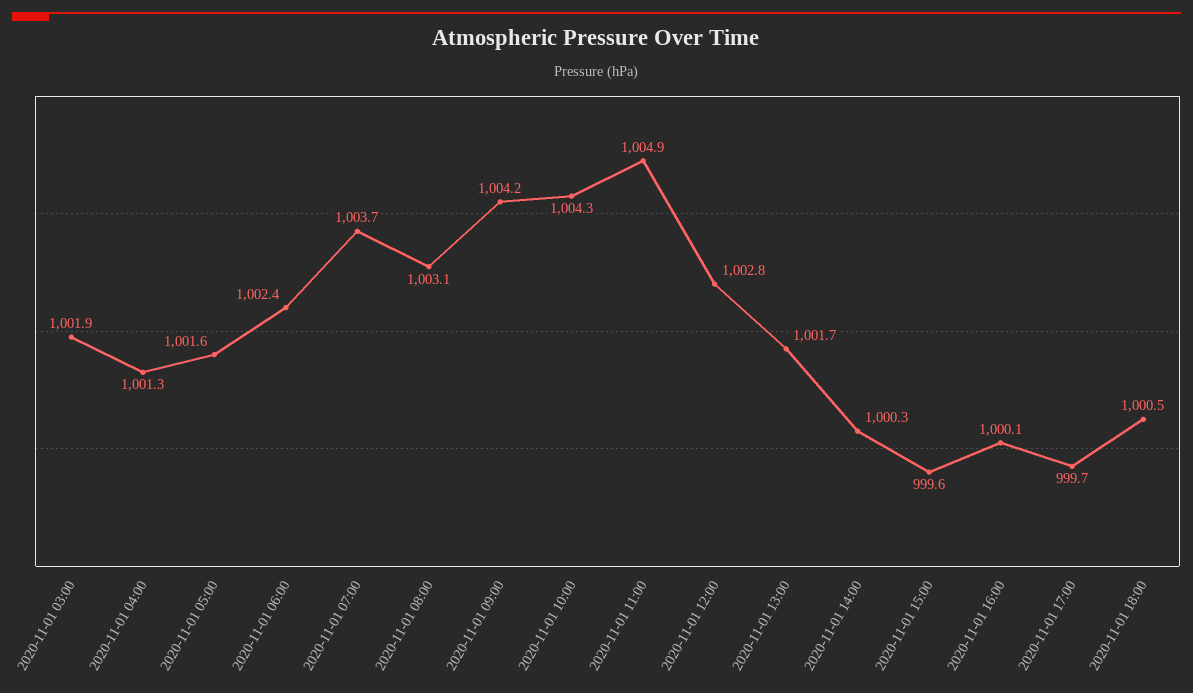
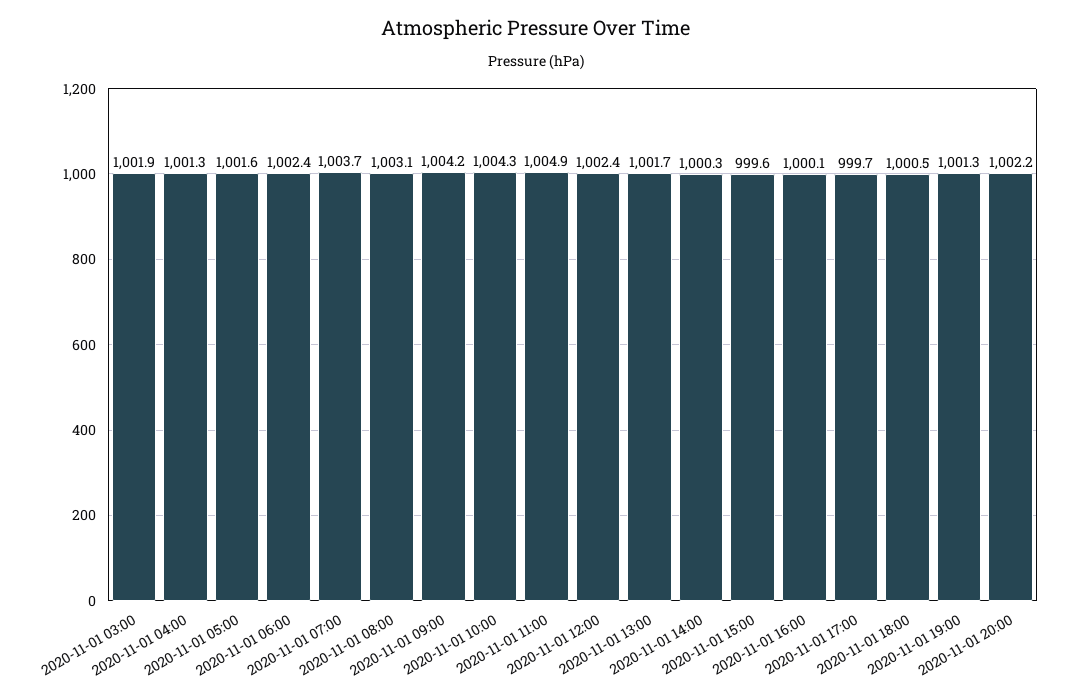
2020-11-01 12:00: 1002.8 -> 1002.4
2020-11-01 19:00: none -> 1001.3
2020-11-01 20:00: none -> 1002.2

